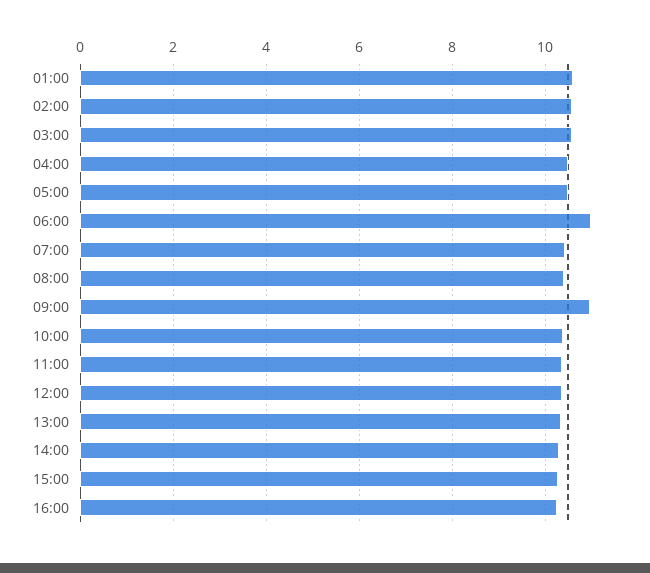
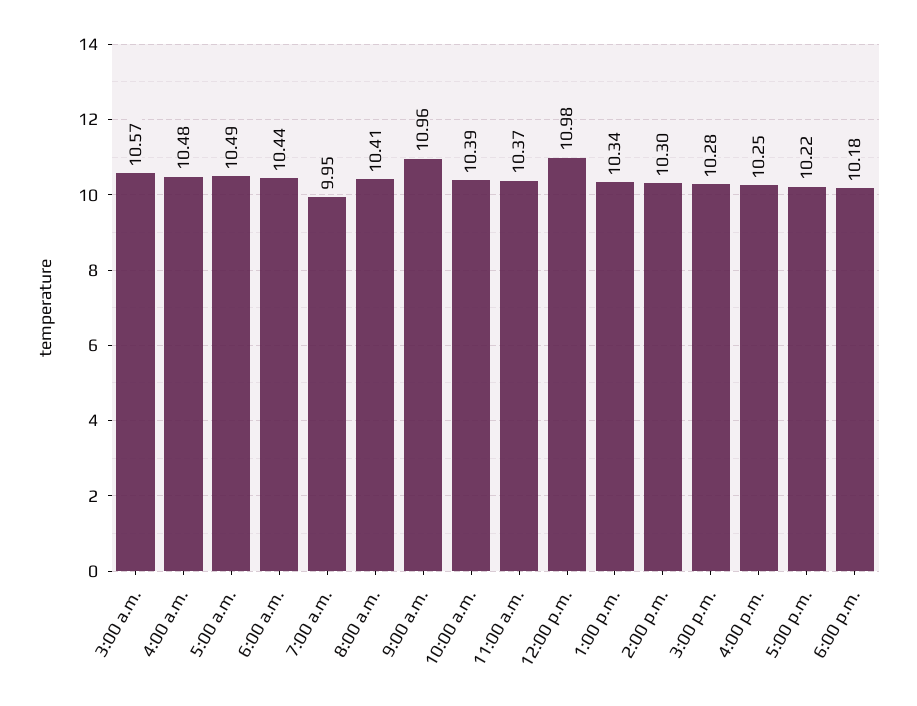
01:00: 10.6 -> none
02:00: 10.6 -> none
06:00: 11 -> 10.44
07:00: 10.4 -> 9.95
12:00: 10.4 -> 10.98
5:00 p.m.: none -> 10.22
6:00 p.m.: none -> 10.18

